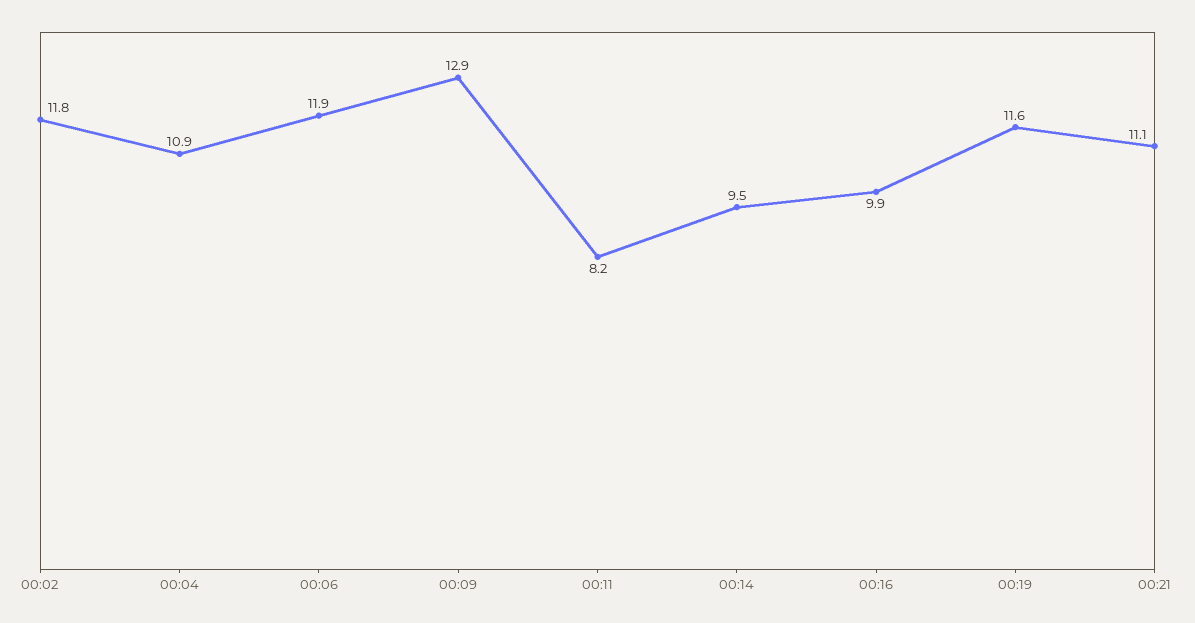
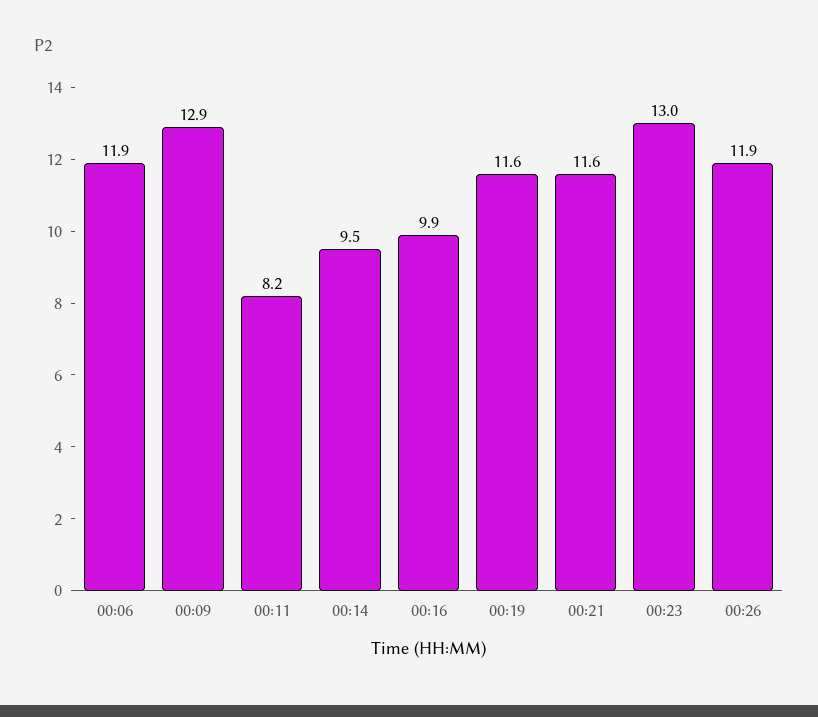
00:02: 11.8 -> none
00:04: 10.9 -> none
00:21: 11.1 -> 11.6
00:23: none -> 13
00:26: none -> 11.9

